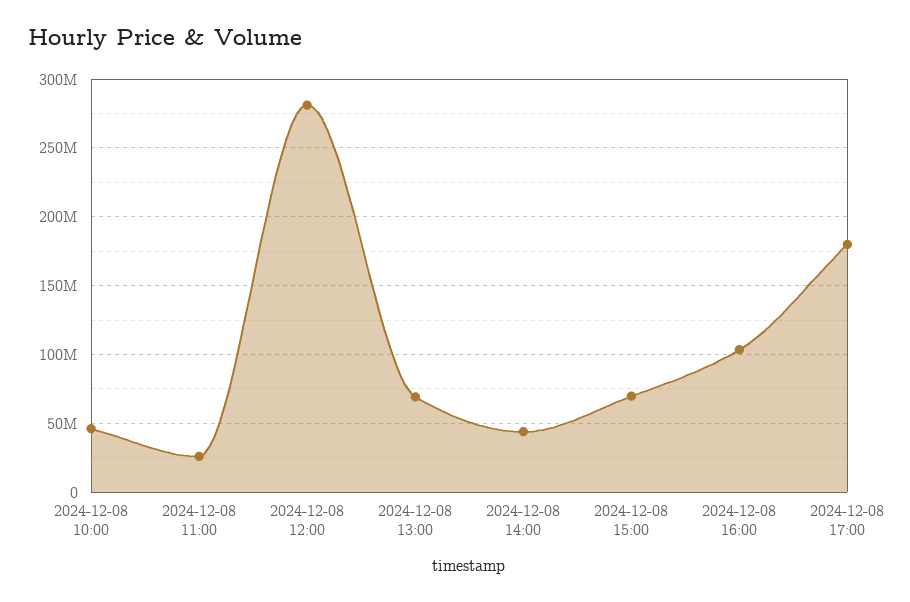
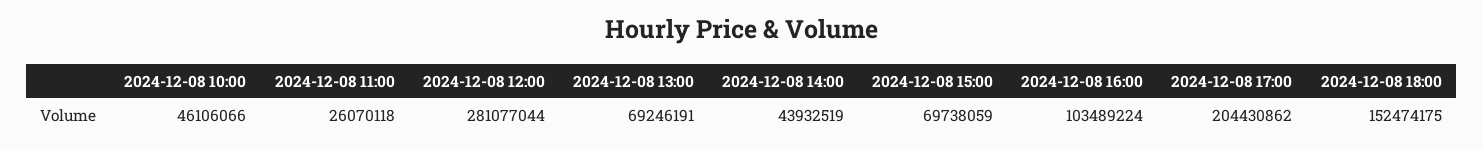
2024-12-08 17:00: 180000000 -> 204430862
2024-12-08 18:00: none -> 152474175

